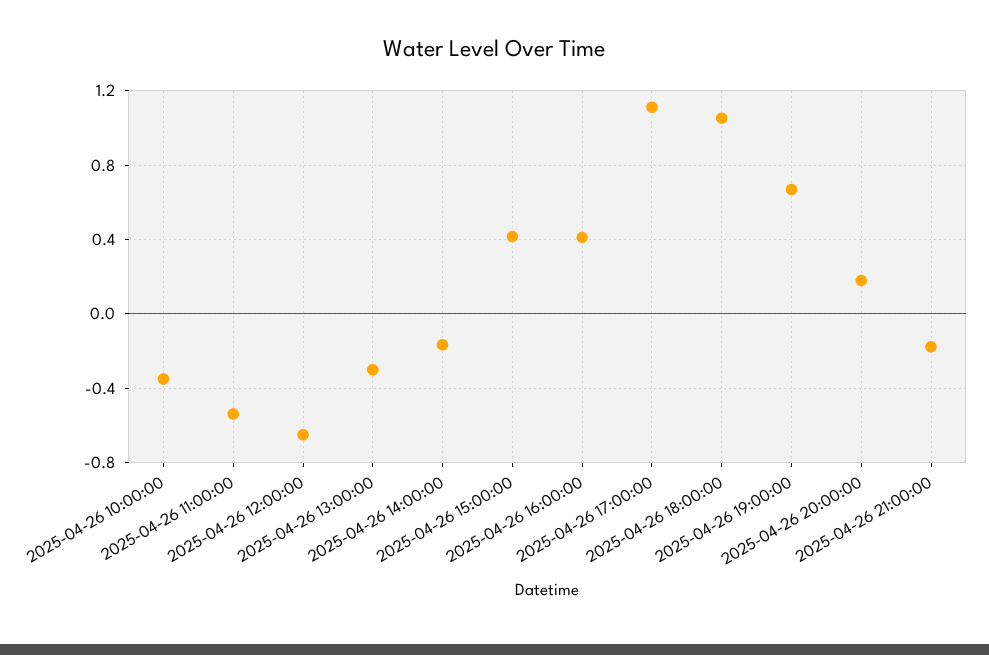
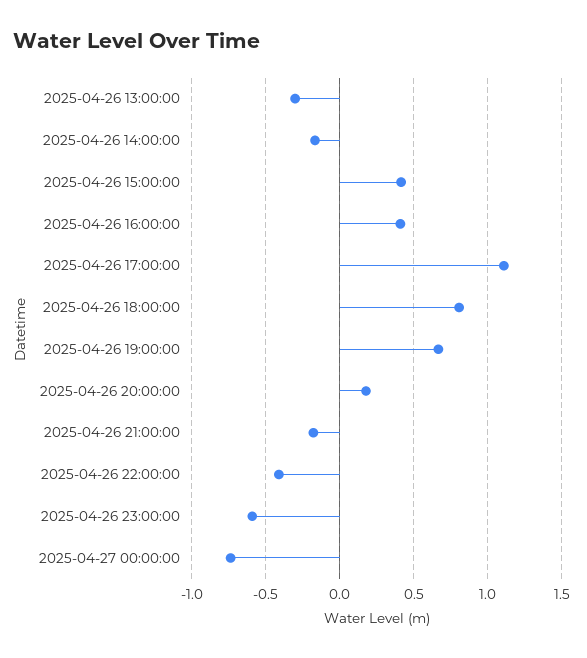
2025-04-26 10:00:00: -0.35 -> none
2025-04-26 11:00:00: -0.55 -> none
2025-04-26 12:00:00: -0.65 -> none
2025-04-26 18:00:00: 1.05 -> 0.8
2025-04-26 22:00:00: none -> -0.4
2025-04-26 23:00:00: none -> -0.6
2025-04-27 00:00:00: none -> -0.75

